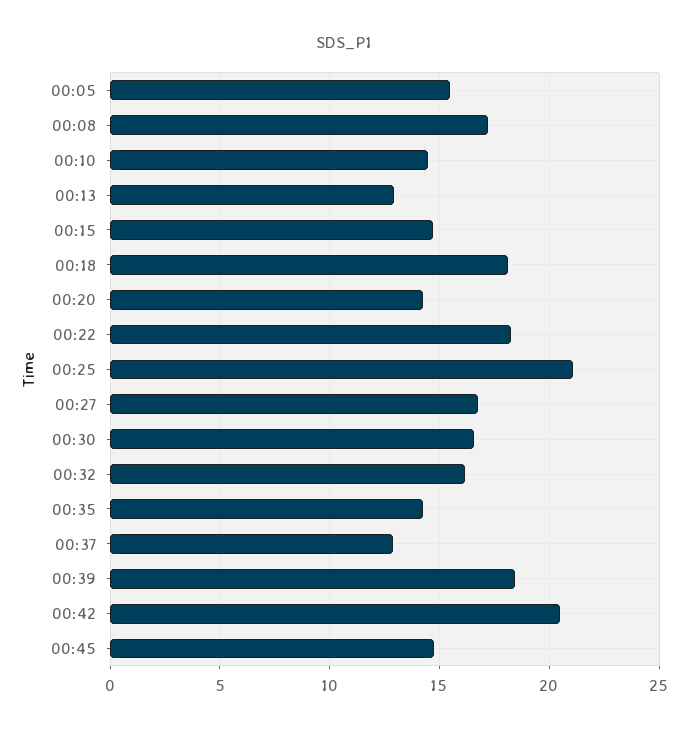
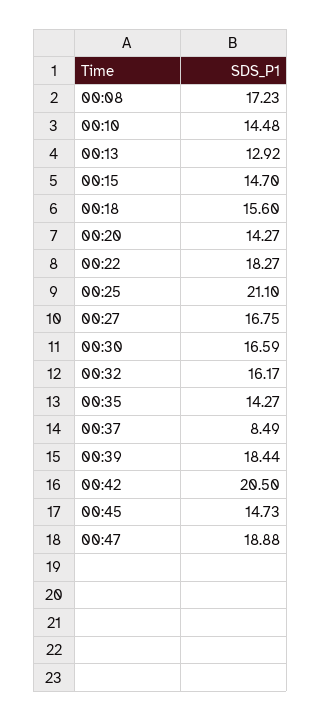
00:05: 15.5 -> none
00:18: 18 -> 15.6
00:37: 13 -> 8.49
00:47: none -> 18.88

